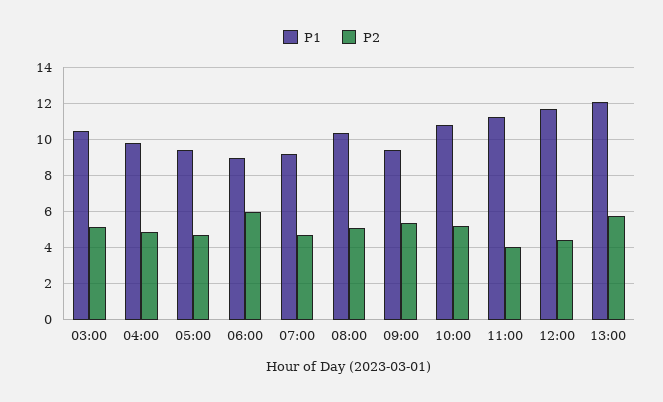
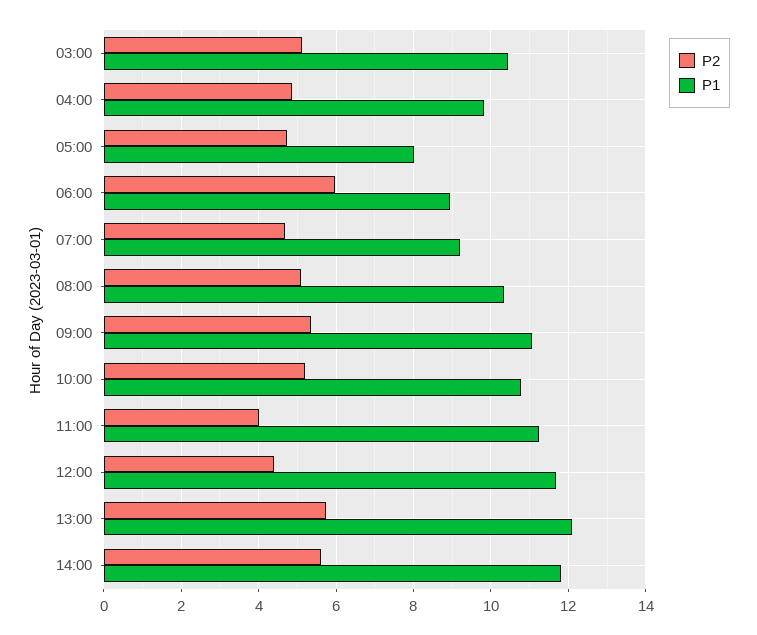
P1, 05:00: 9.5 -> 8
P1, 09:00: 9.5 -> 11
P2, 14:00: none -> 5.6
P1, 14:00: none -> 11.8

